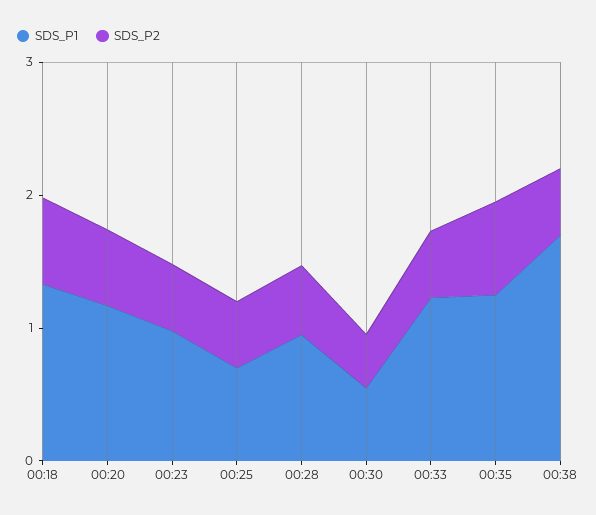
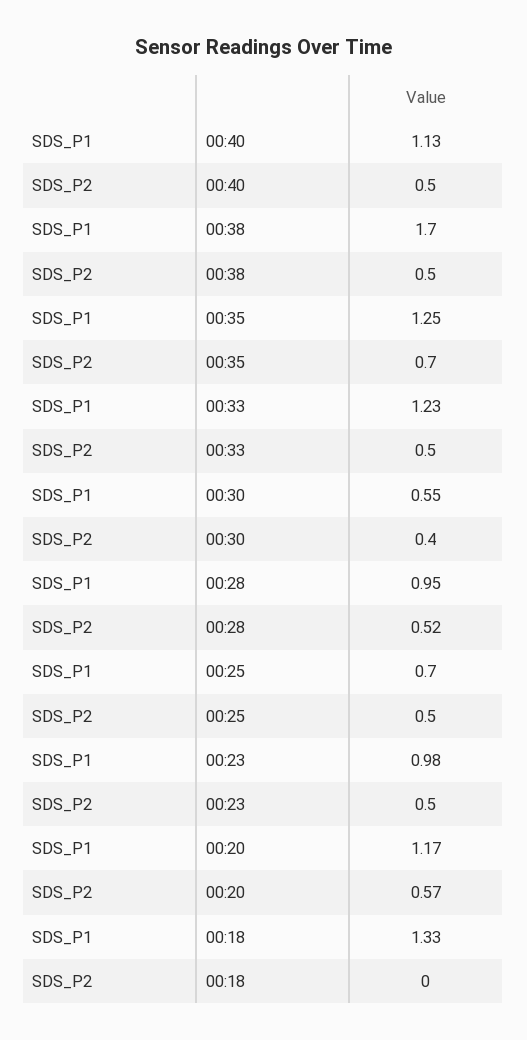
SDS_P2, 00:18: 0.6 -> 0
SDS_P1, 00:40: none -> 1.13
SDS_P2, 00:40: none -> 0.5

